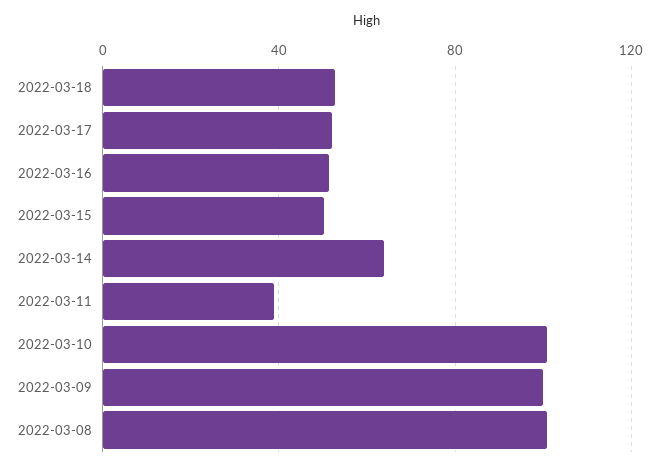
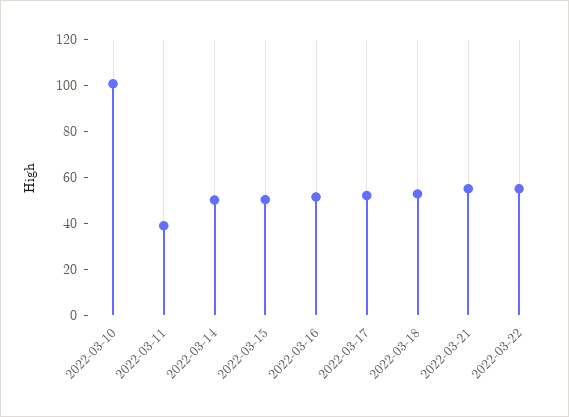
2022-03-14: 65 -> 50
2022-03-09: 100 -> none
2022-03-08: 100 -> none
2022-03-21: none -> 55
2022-03-22: none -> 55

